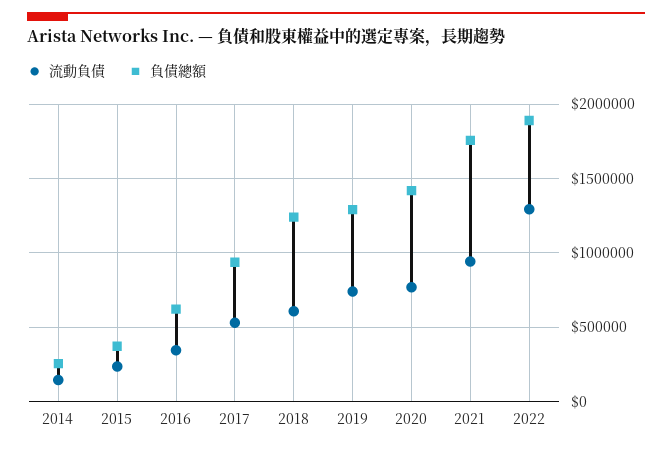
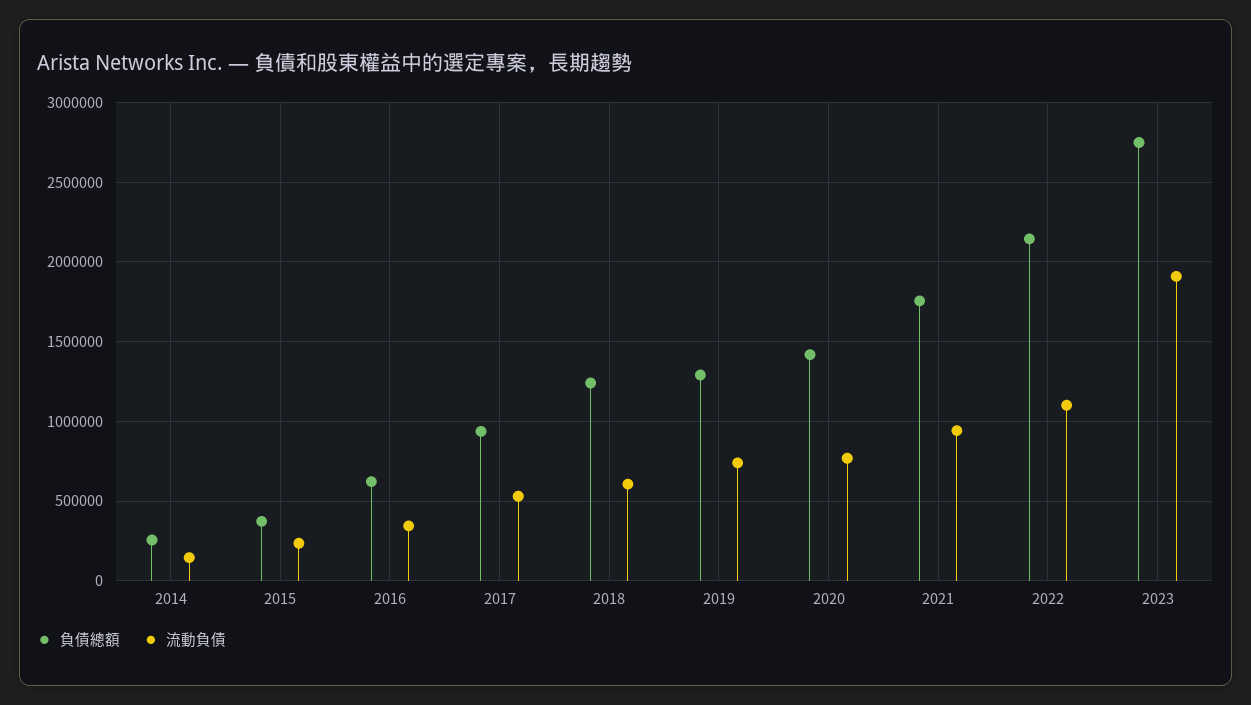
流動負債, 2022: 1300000 -> 1100000
負債總額, 2022: 1900000 -> 2150000
負債總額, 2023: none -> 2750000
流動負債, 2023: none -> 1900000

